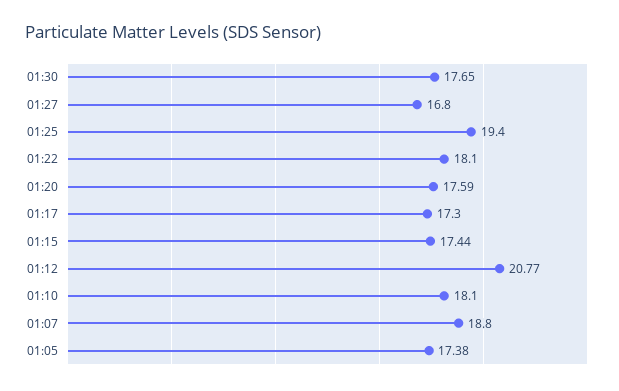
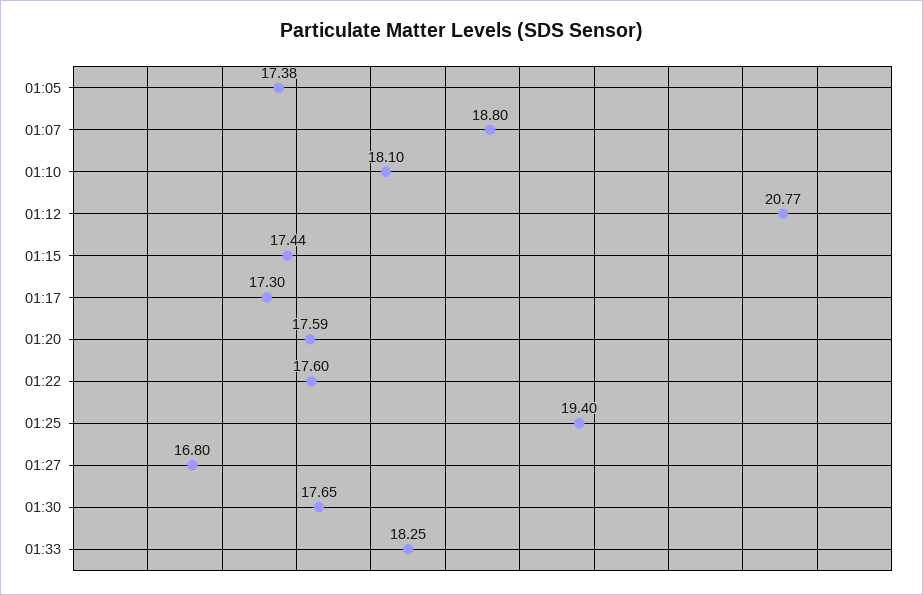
01:22: 18.1 -> 17.6
01:33: none -> 18.25

